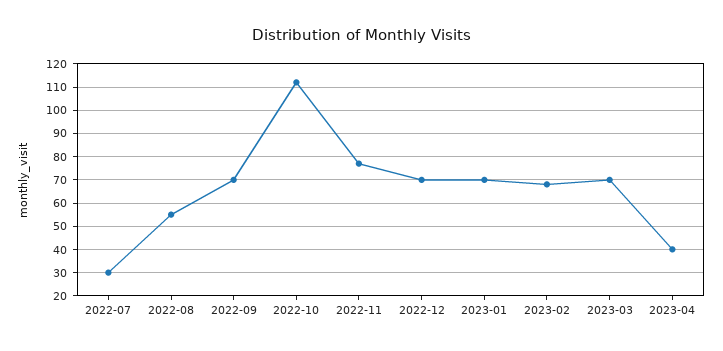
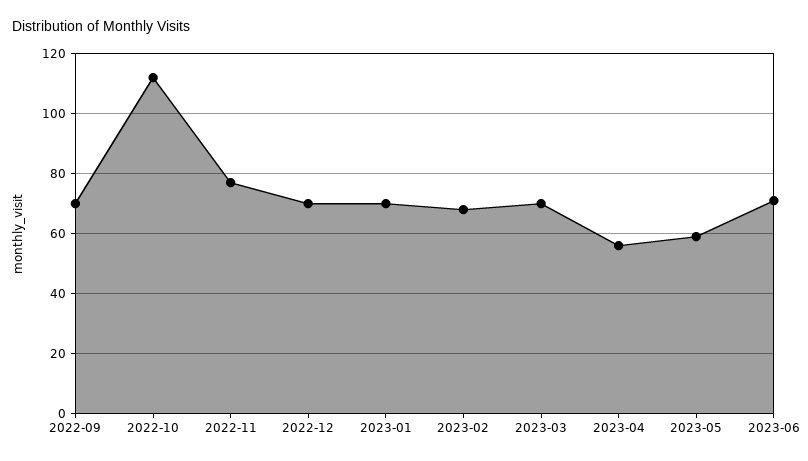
2022-07: 30 -> none
2022-08: 55 -> none
2023-04: 40 -> 55
2023-05: none -> 60
2023-06: none -> 70

